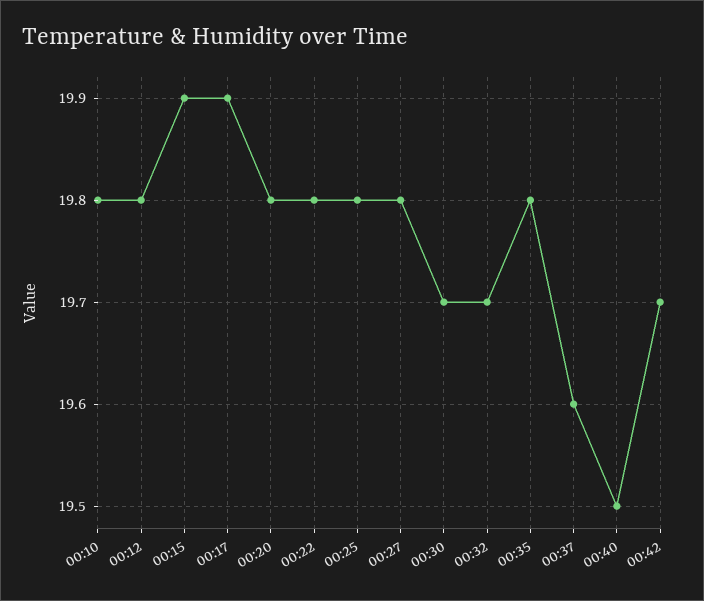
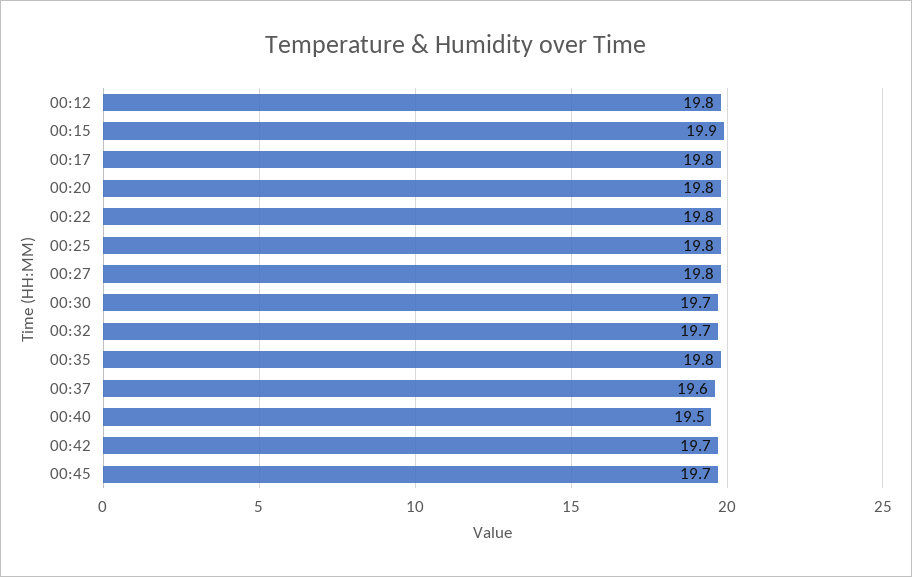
00:10: 19.8 -> none
00:17: 19.9 -> 19.8
00:45: none -> 19.7

